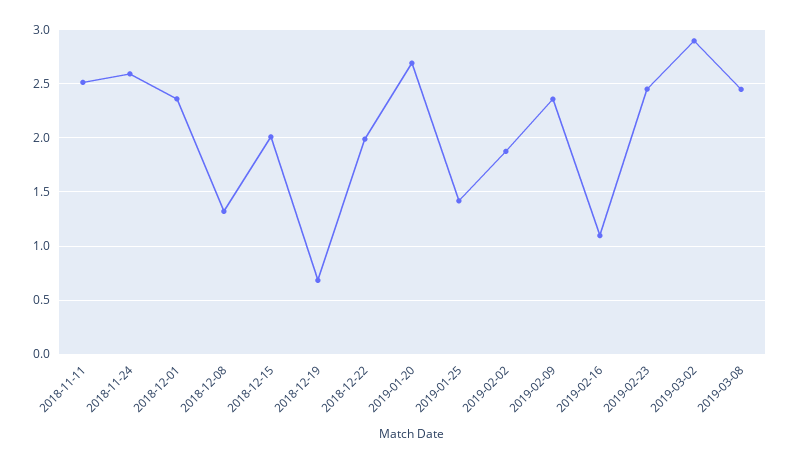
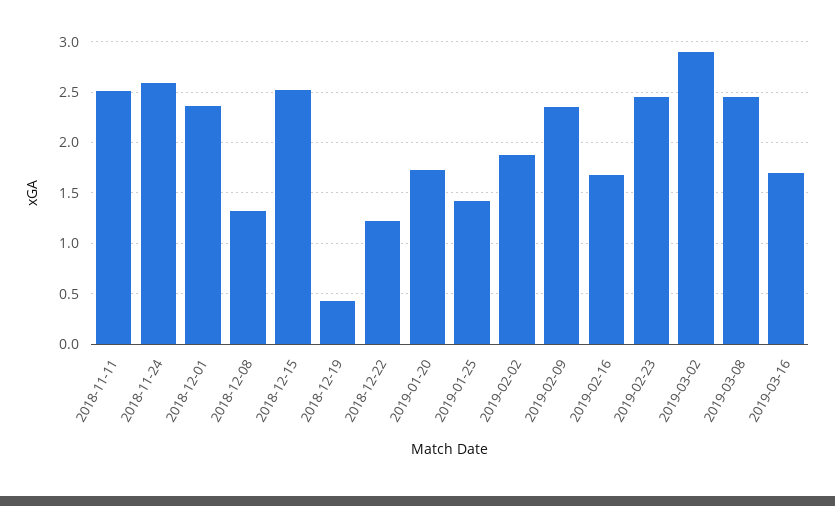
2018-12-15: 2 -> 2.5
2018-12-19: 0.7 -> 0.4
2018-12-22: 2 -> 1.2
2019-01-20: 2.7 -> 1.7
2019-02-16: 1.1 -> 1.7
2019-03-16: none -> 1.7

